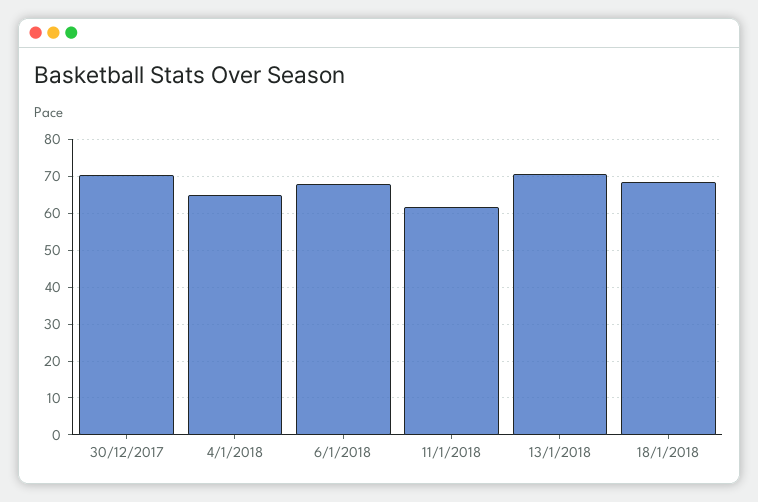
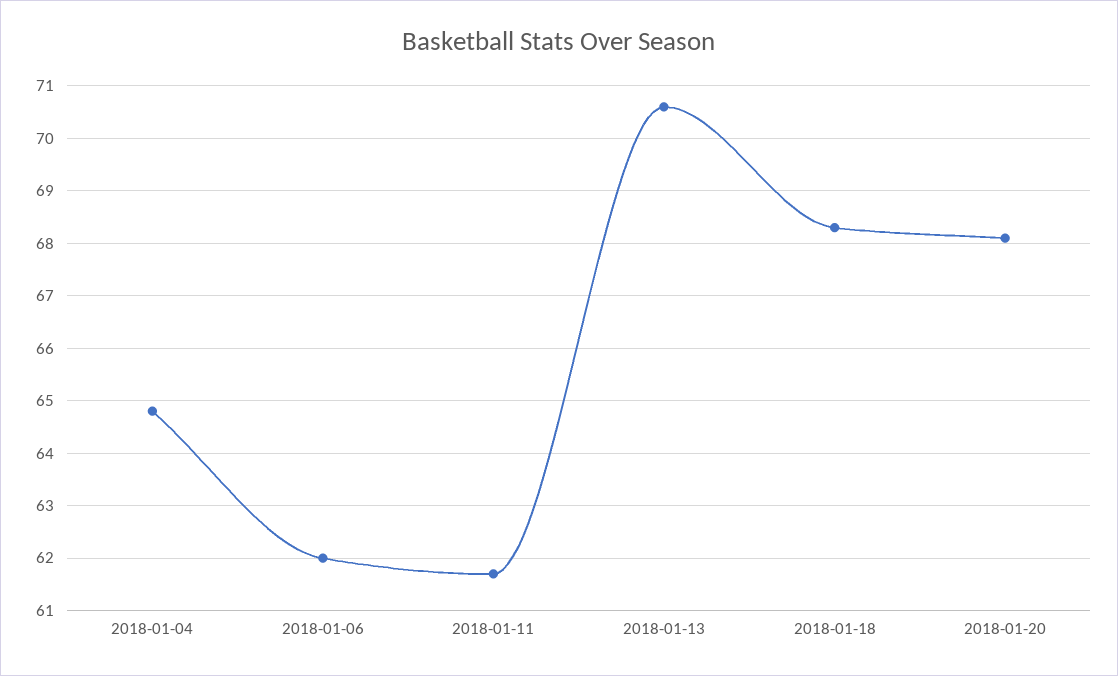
30/12/2017: 70 -> none
6/1/2018: 68 -> 62
2018-01-20: none -> 68

